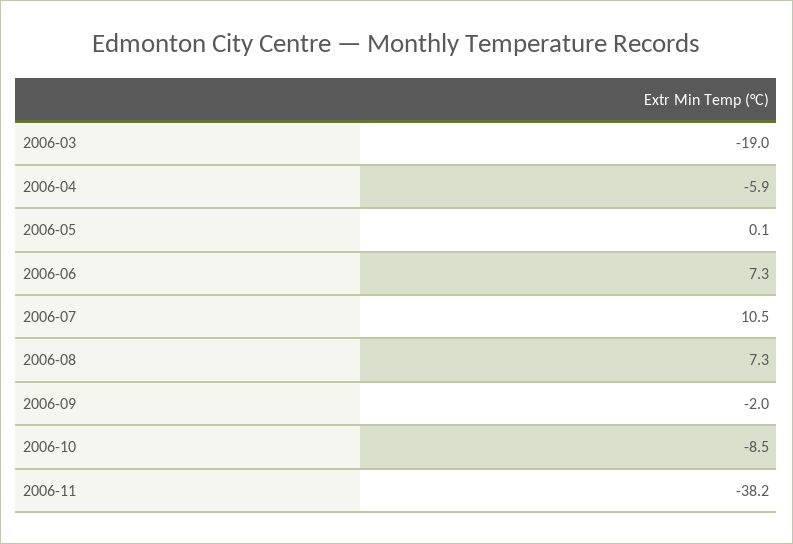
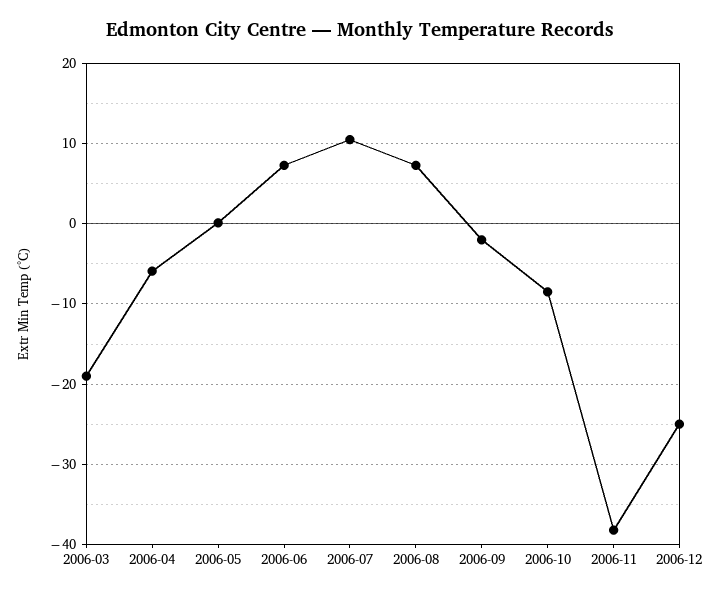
2006-12: none -> -25

